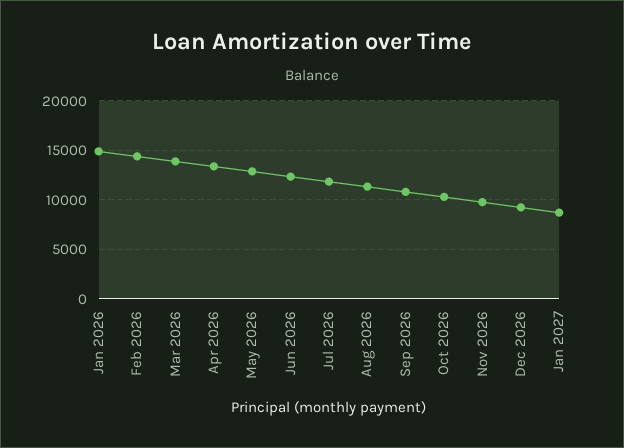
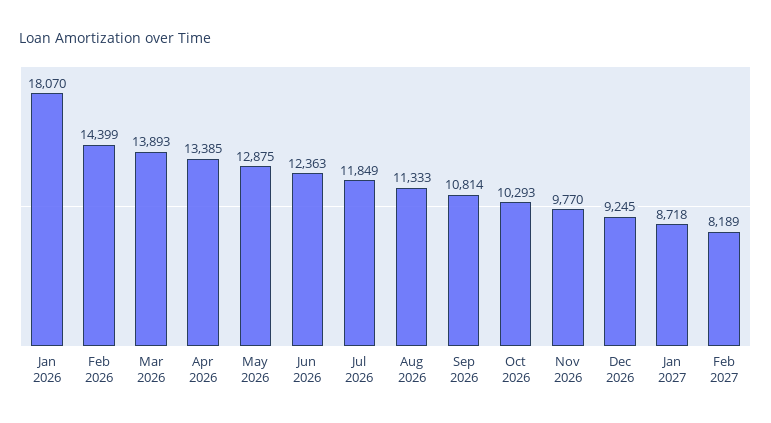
Jan 2026: 15000 -> 18070
Feb 2027: none -> 8189

